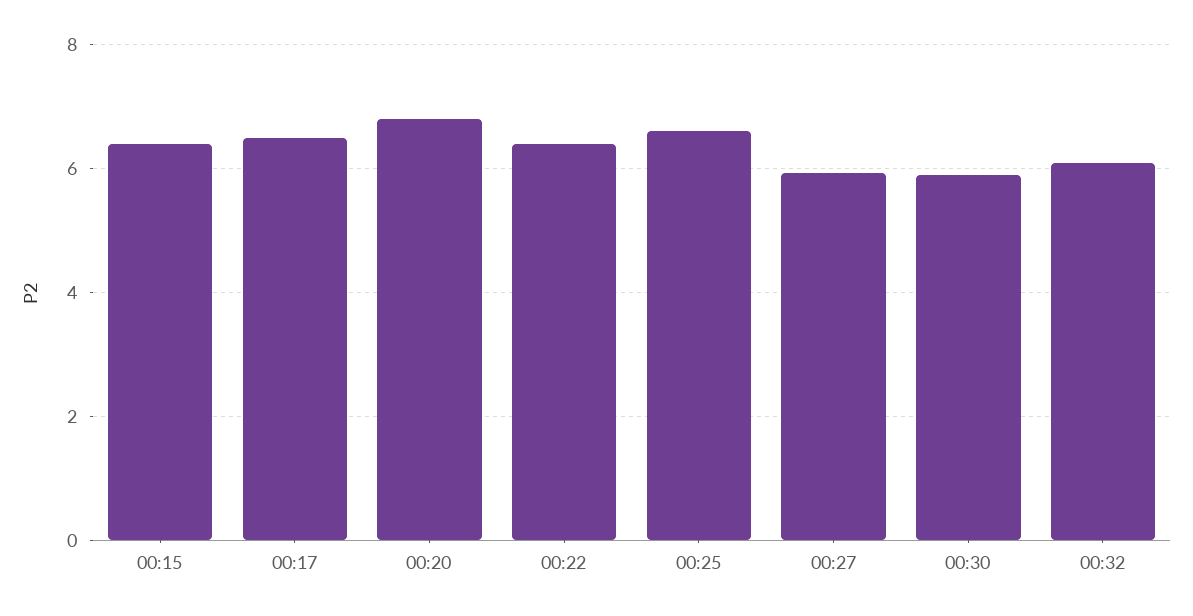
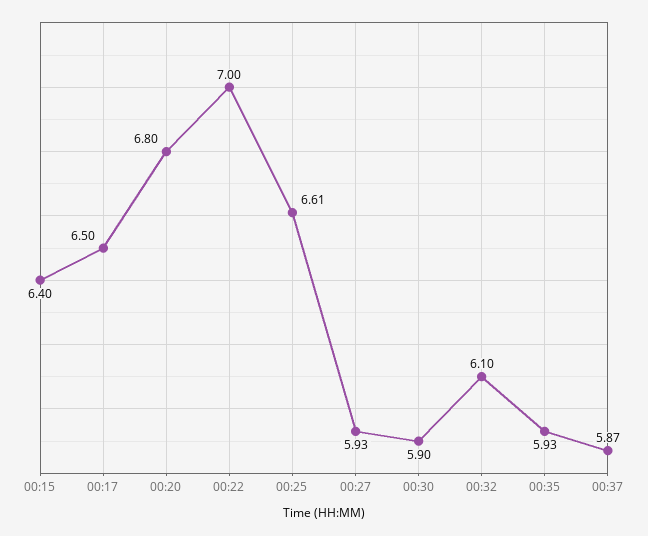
00:22: 6.4 -> 7
00:35: none -> 5.93
00:37: none -> 5.87

